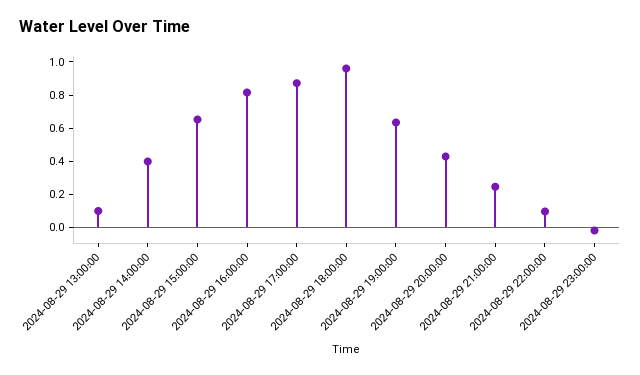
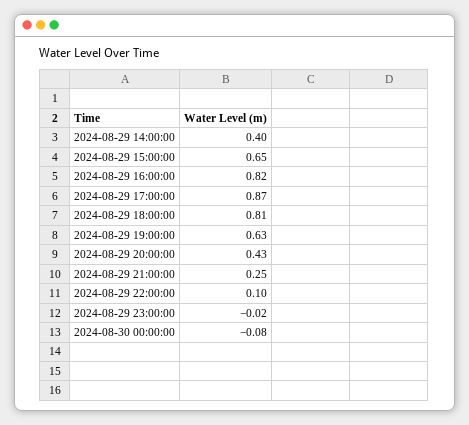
2024-08-29 13:00:00: 0.1 -> none
2024-08-29 18:00:00: 0.95 -> 0.81
2024-08-30 00:00:00: none -> -0.08

